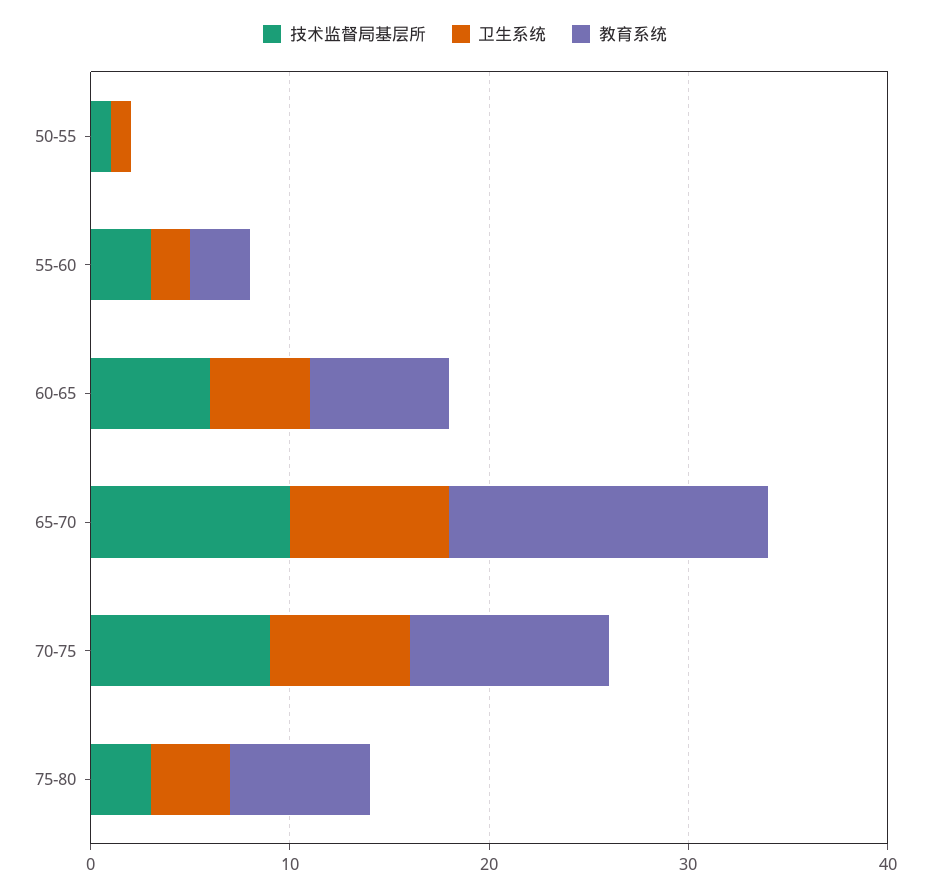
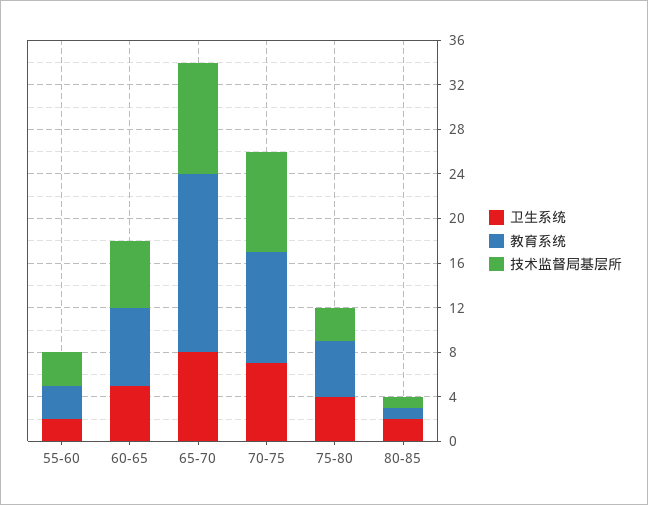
技术监督局基层所, 50-55: 1 -> none
卫生系统, 50-55: 1 -> none
教育系统, 50-55: 0 -> none
教育系统, 75-80: 7 -> 5
卫生系统, 80-85: none -> 2
教育系统, 80-85: none -> 1
技术监督局基层所, 80-85: none -> 1

